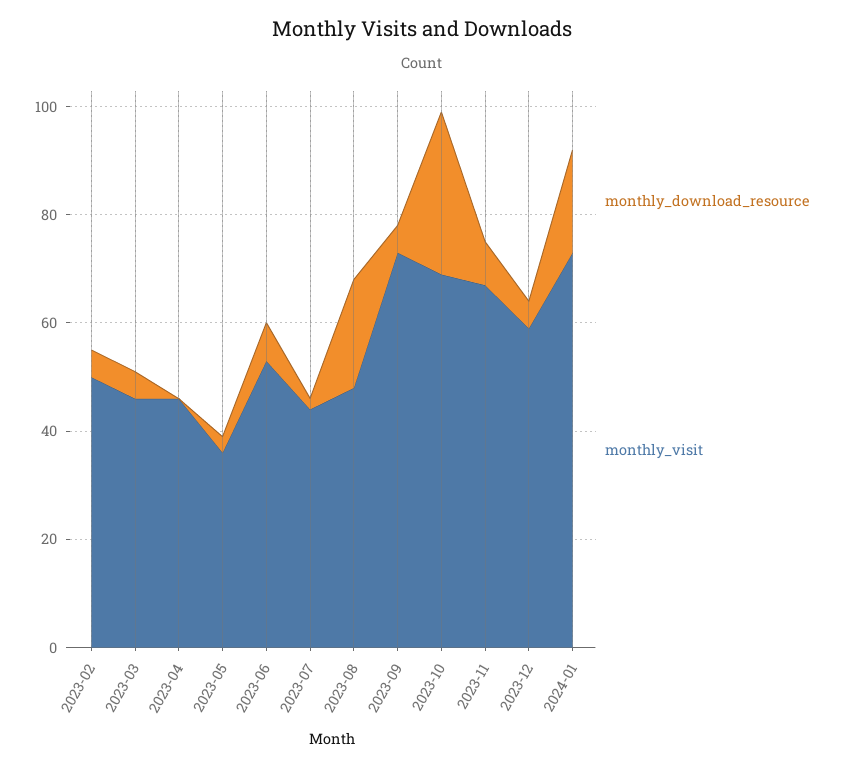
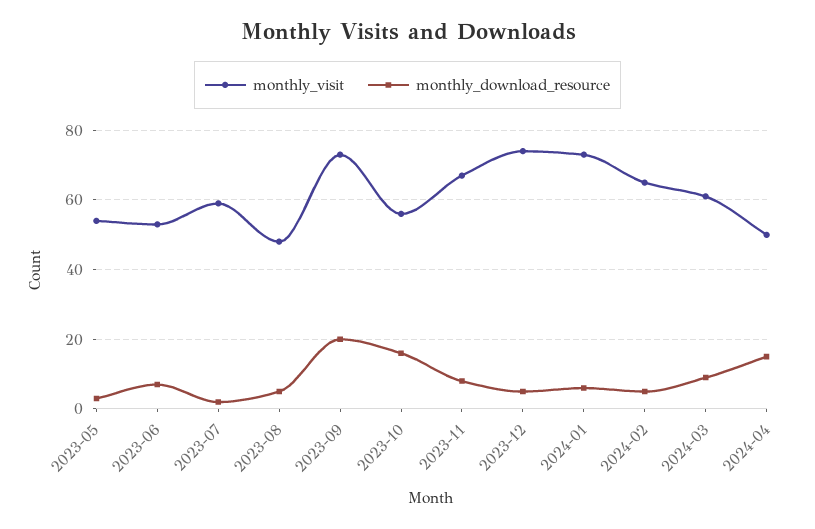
monthly_download_resource, 2023-02: 5 -> none
monthly_visit, 2023-02: 50 -> none
monthly_download_resource, 2023-03: 5 -> none
monthly_visit, 2023-03: 45 -> none
monthly_download_resource, 2023-04: 0 -> none
monthly_visit, 2023-04: 45 -> none
monthly_visit, 2023-05: 35 -> 55
monthly_visit, 2023-07: 45 -> 60
monthly_download_resource, 2023-08: 20 -> 5
monthly_download_resource, 2023-09: 5 -> 20
monthly_download_resource, 2023-10: 30 -> 15
monthly_visit, 2023-10: 70 -> 55
monthly_visit, 2023-12: 60 -> 75
monthly_download_resource, 2024-01: 20 -> 5
monthly_visit, 2024-02: none -> 65
monthly_download_resource, 2024-02: none -> 5
monthly_visit, 2024-03: none -> 60
monthly_download_resource, 2024-03: none -> 10
monthly_visit, 2024-04: none -> 50
monthly_download_resource, 2024-04: none -> 15

